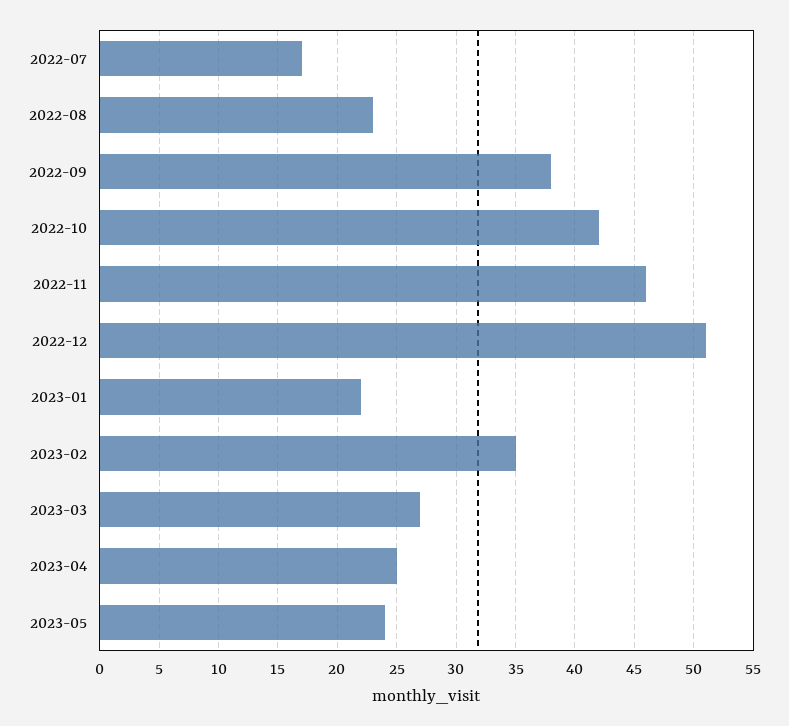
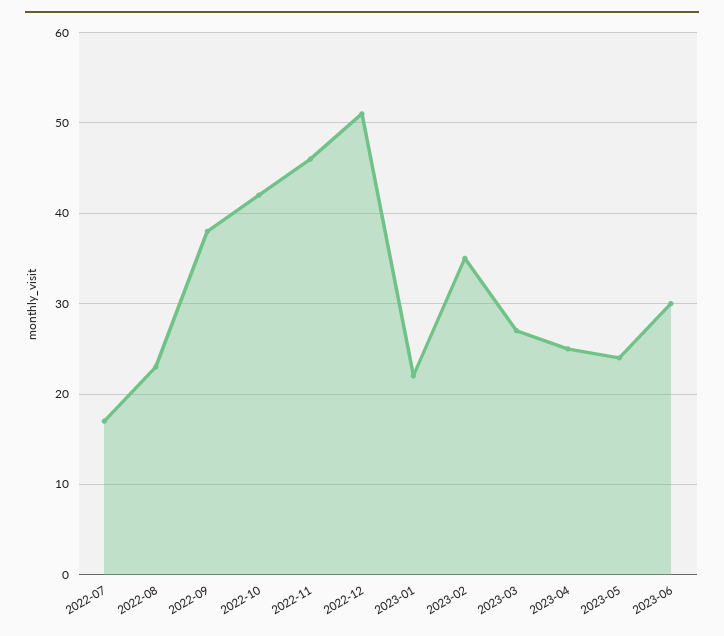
2023-06: none -> 30

